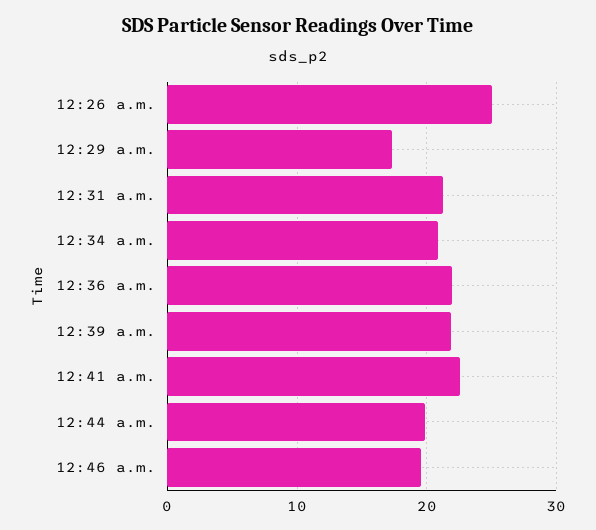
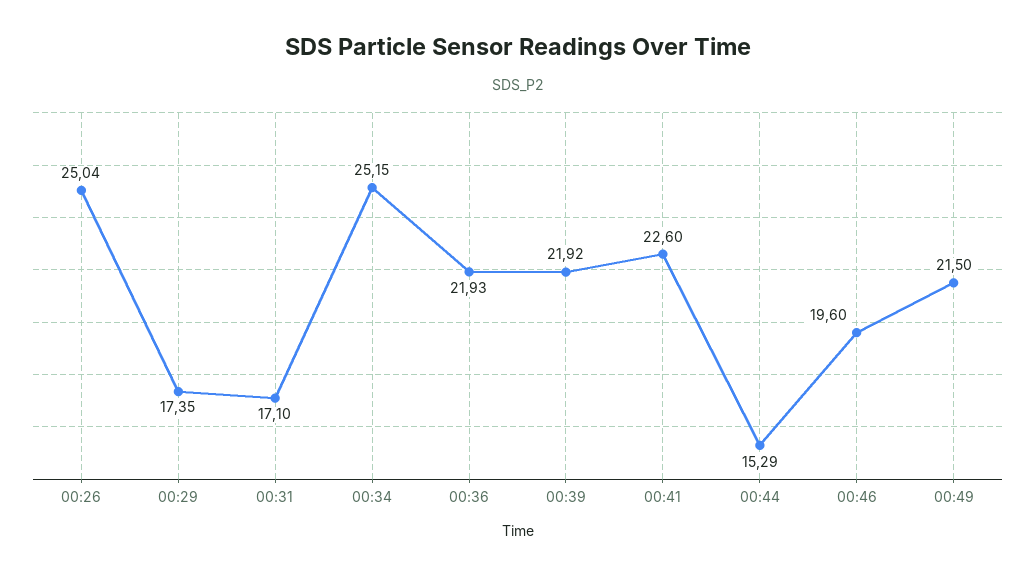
12:31 a.m.: 21 -> 17.1
12:34 a.m.: 21 -> 25.15
12:44 a.m.: 20 -> 15.29
00:49: none -> 21.5

